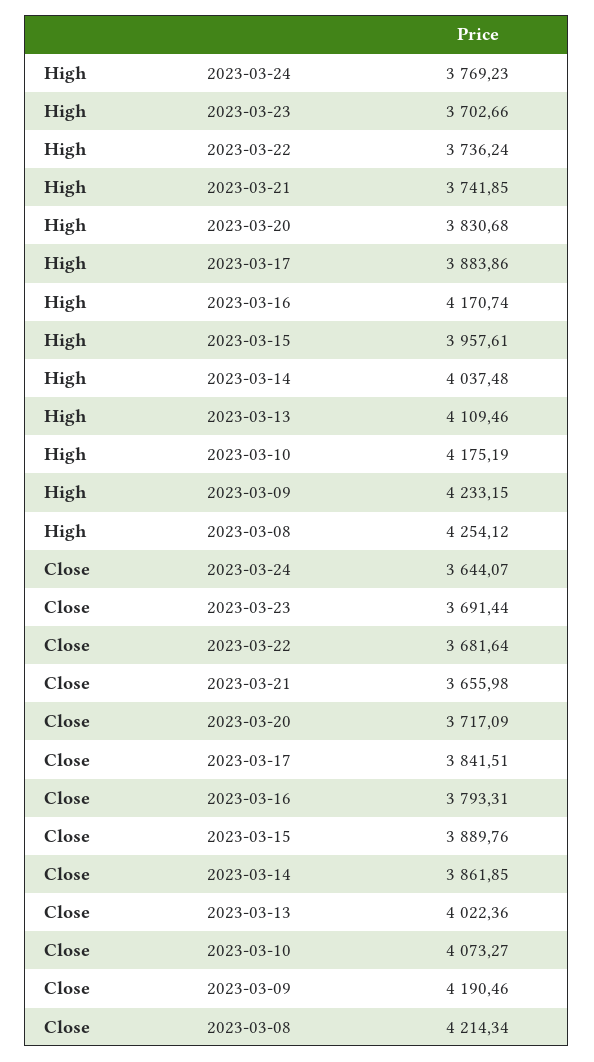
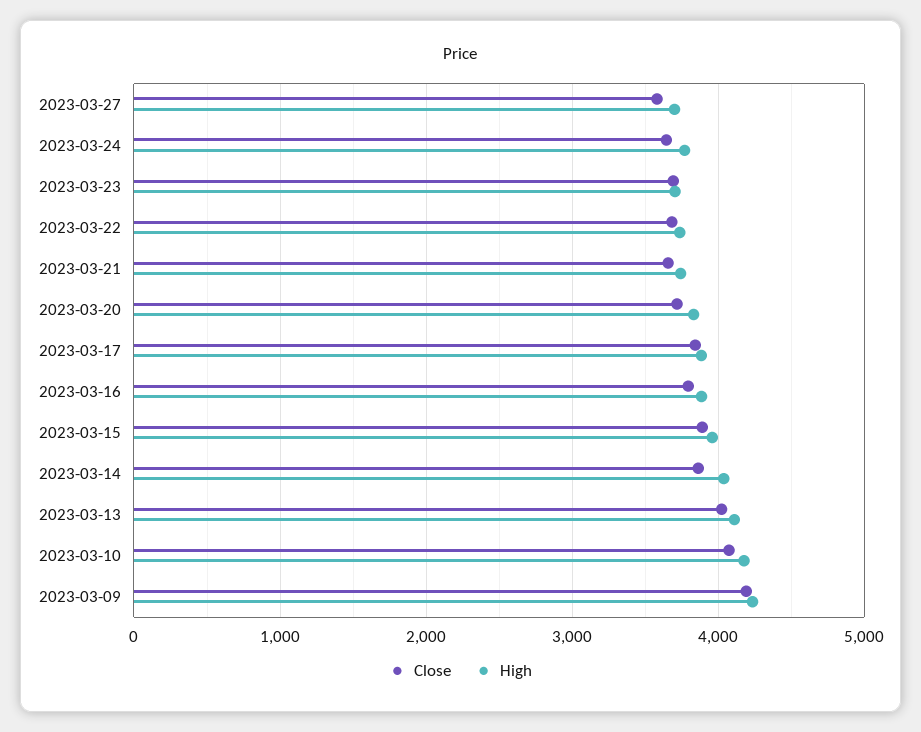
High, 2023-03-16: 4170.74 -> 3900
High, 2023-03-08: 4254.12 -> none
Close, 2023-03-08: 4214.34 -> none
Close, 2023-03-27: none -> 3600
High, 2023-03-27: none -> 3700

